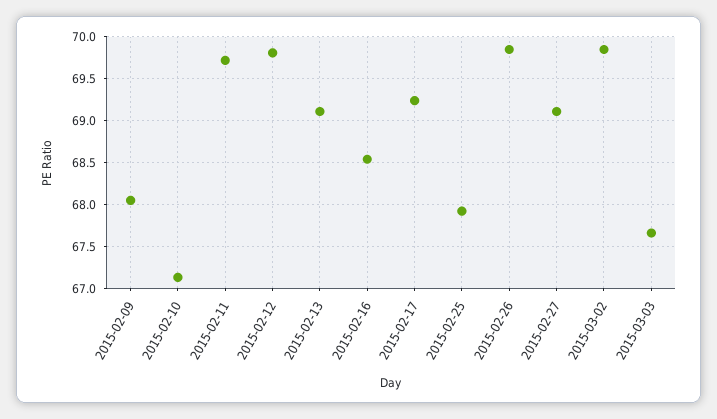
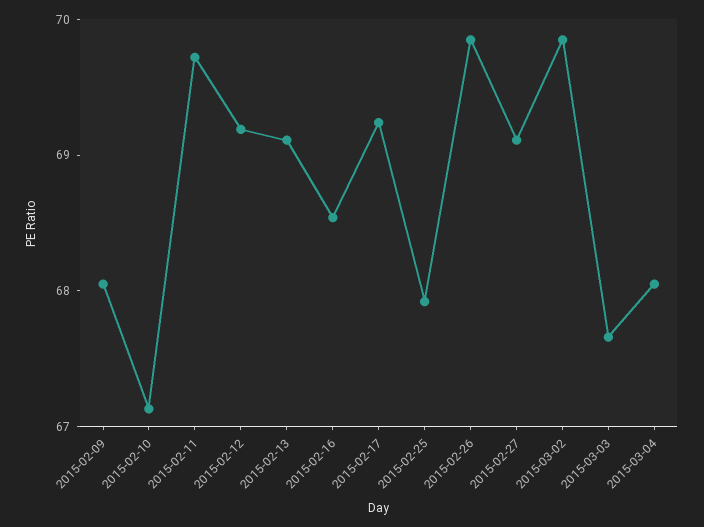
2015-02-12: 69.8 -> 69.2
2015-03-04: none -> 68

